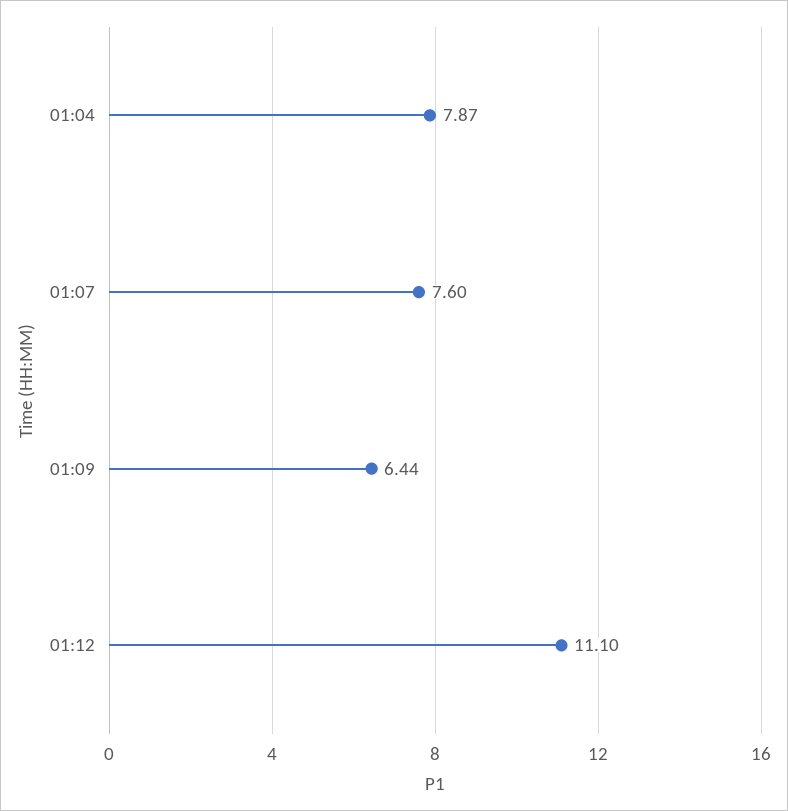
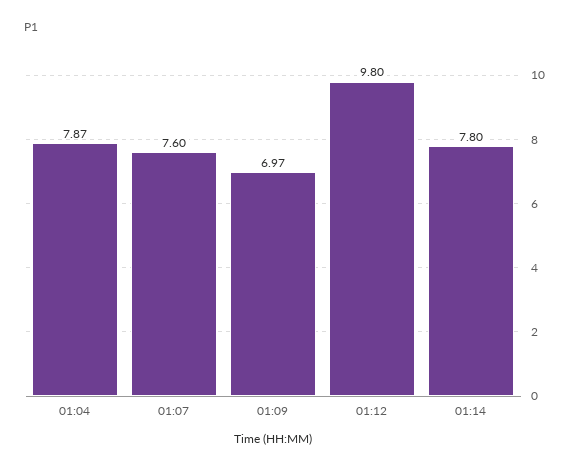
01:09: 6.44 -> 6.97
01:12: 11.1 -> 9.8
01:14: none -> 7.8

